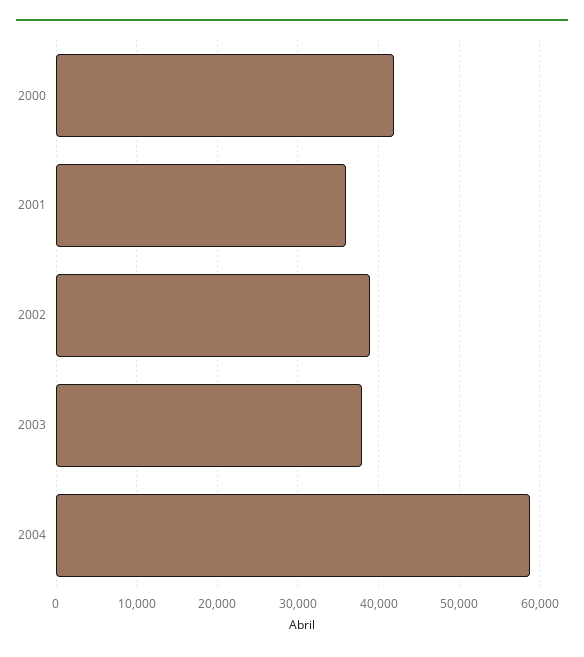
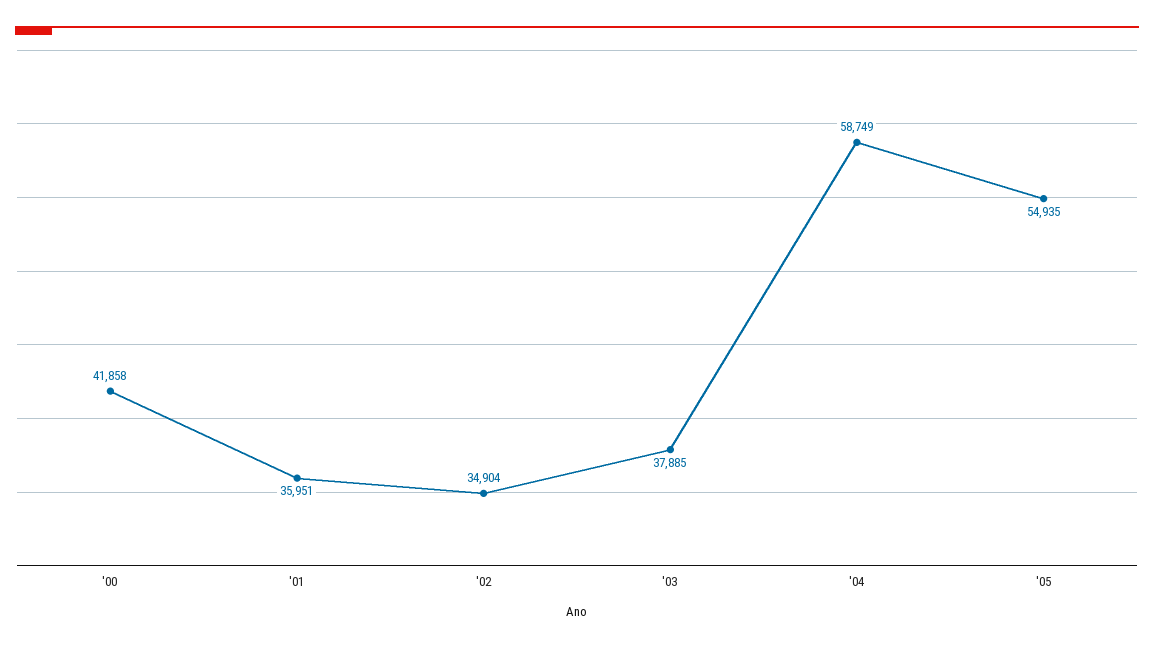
2002: 39000 -> 34904
'05: none -> 54935

